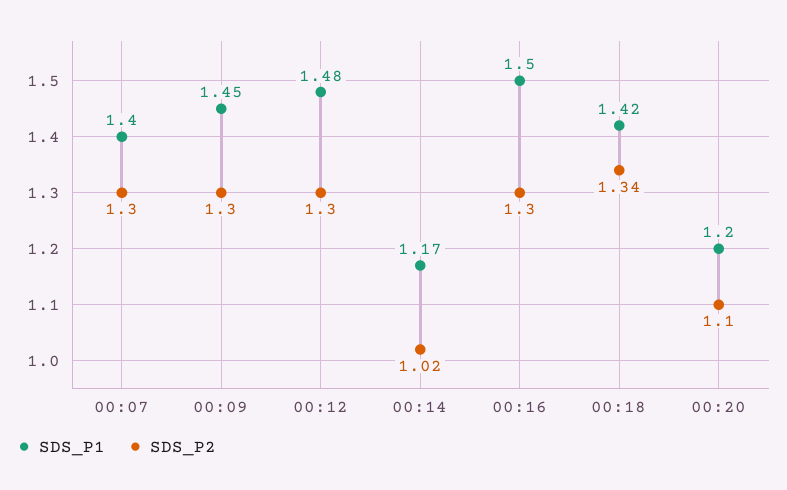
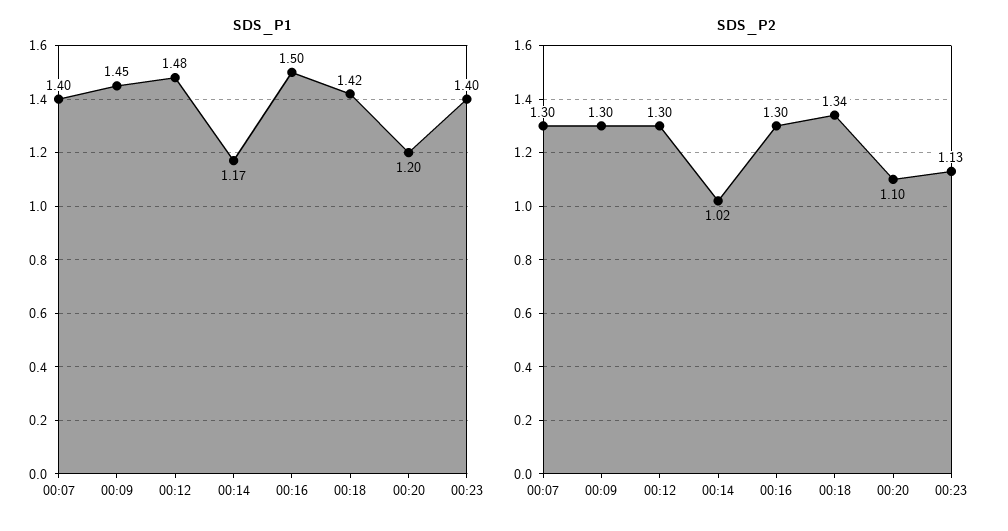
SDS_P1, 00:23: none -> 1.4
SDS_P2, 00:23: none -> 1.13

